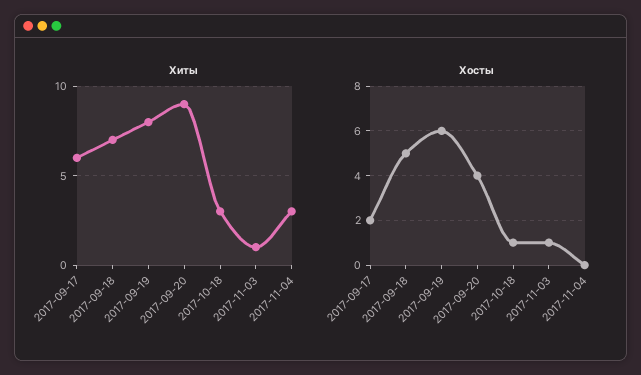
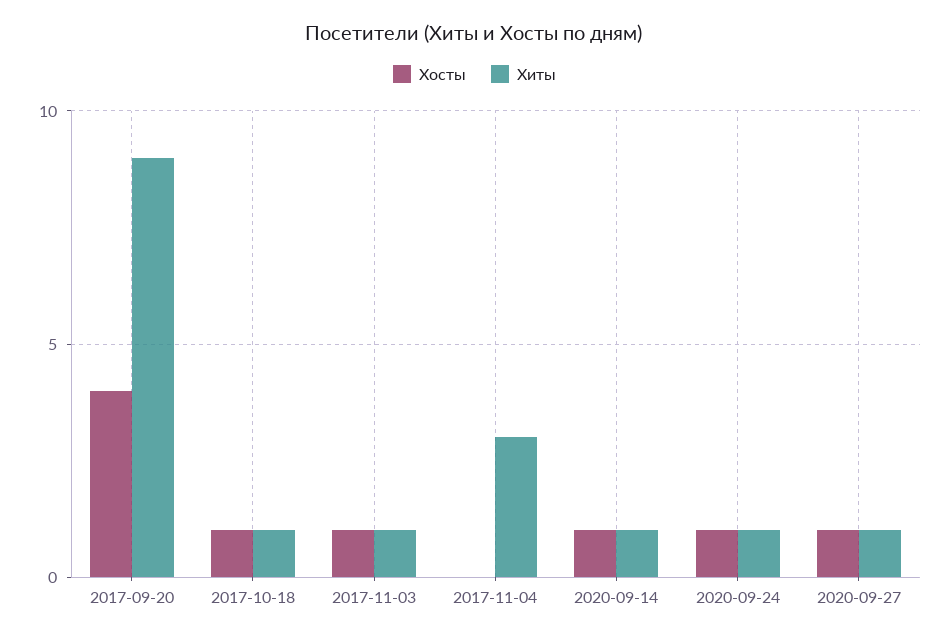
Хиты, 2017-09-17: 6 -> none
Хиты, 2017-09-18: 7 -> none
Хиты, 2017-09-19: 8 -> none
Хиты, 2017-10-18: 3 -> 1
Хосты, 2017-09-17: 2 -> none
Хосты, 2017-09-18: 5 -> none
Хосты, 2017-09-19: 6 -> none
Хосты, 2020-09-14: none -> 1
Хиты, 2020-09-14: none -> 1
Хосты, 2020-09-24: none -> 1
Хиты, 2020-09-24: none -> 1
Хосты, 2020-09-27: none -> 1
Хиты, 2020-09-27: none -> 1

